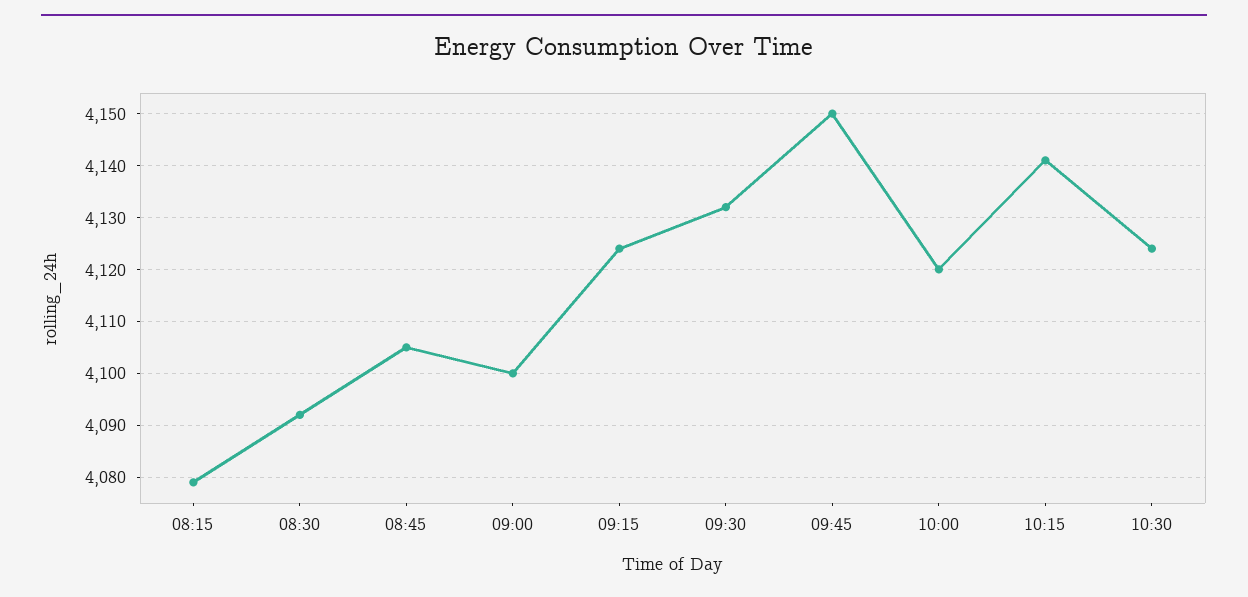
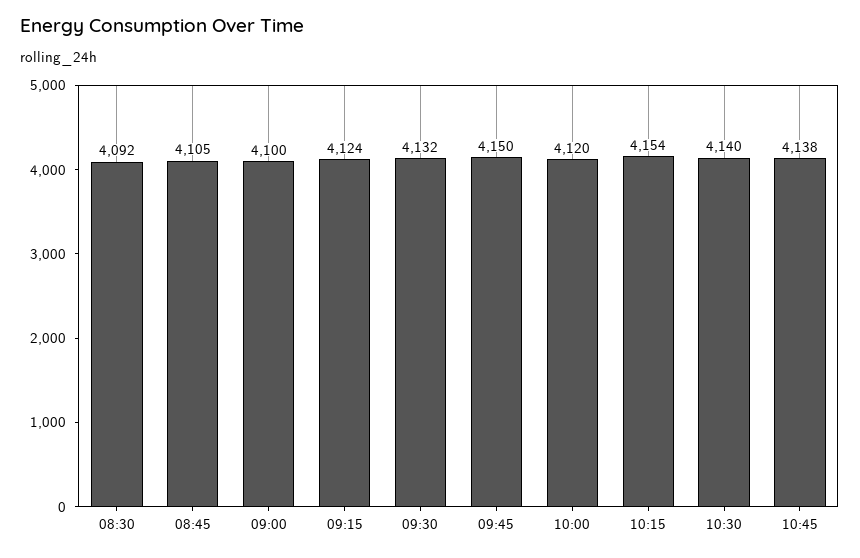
08:15: 4080 -> none
10:15: 4140 -> 4154
10:30: 4125 -> 4140
10:45: none -> 4138

